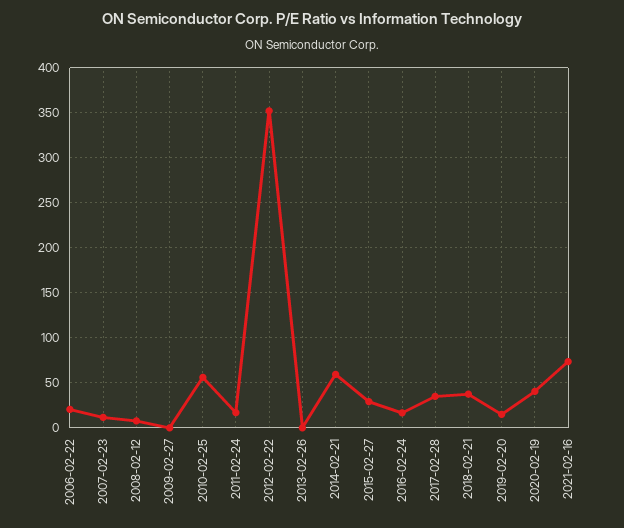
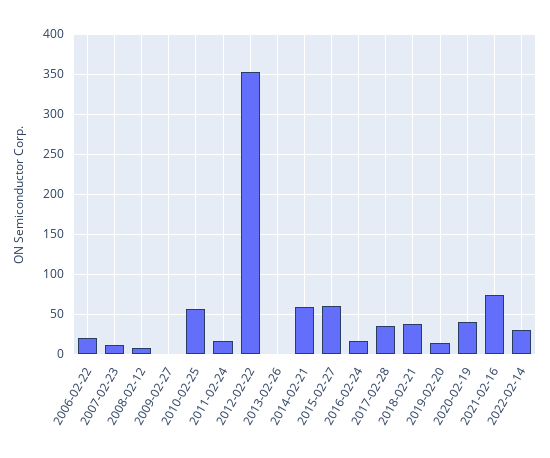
2015-02-27: 30 -> 60
2022-02-14: none -> 30

